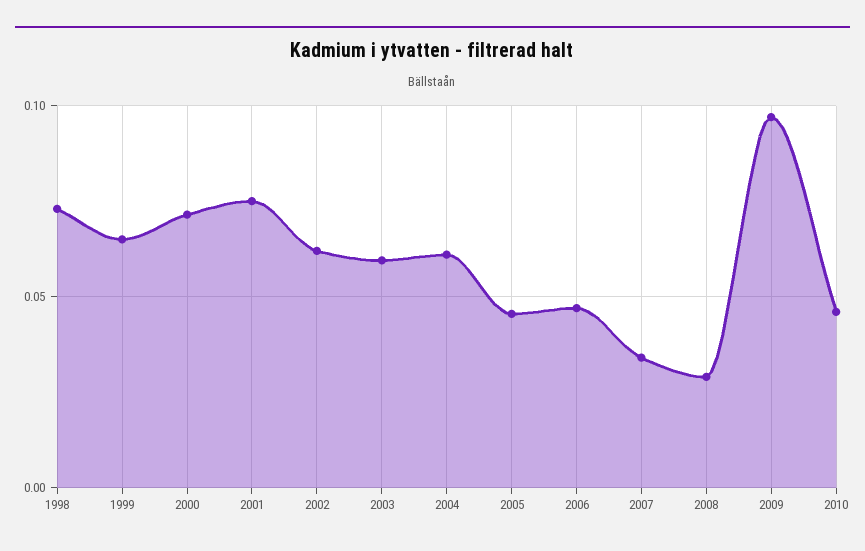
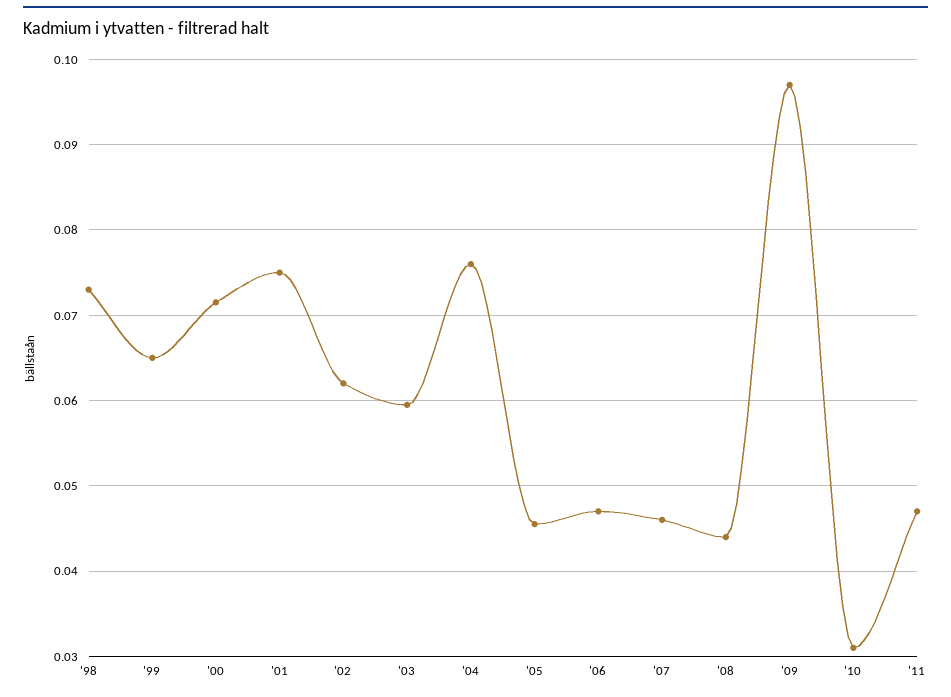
2004: 0.06 -> 0.076
2007: 0.035 -> 0.046
2008: 0.03 -> 0.044
2010: 0.045 -> 0.031
'11: none -> 0.047

